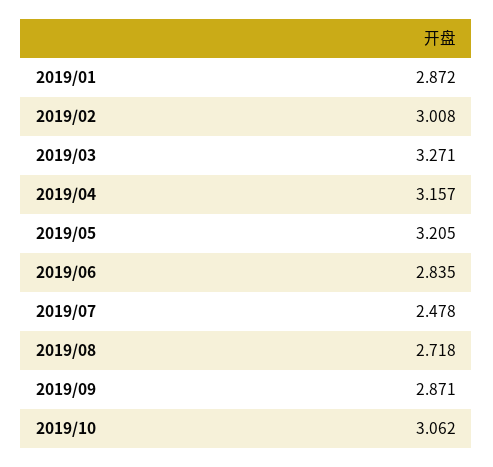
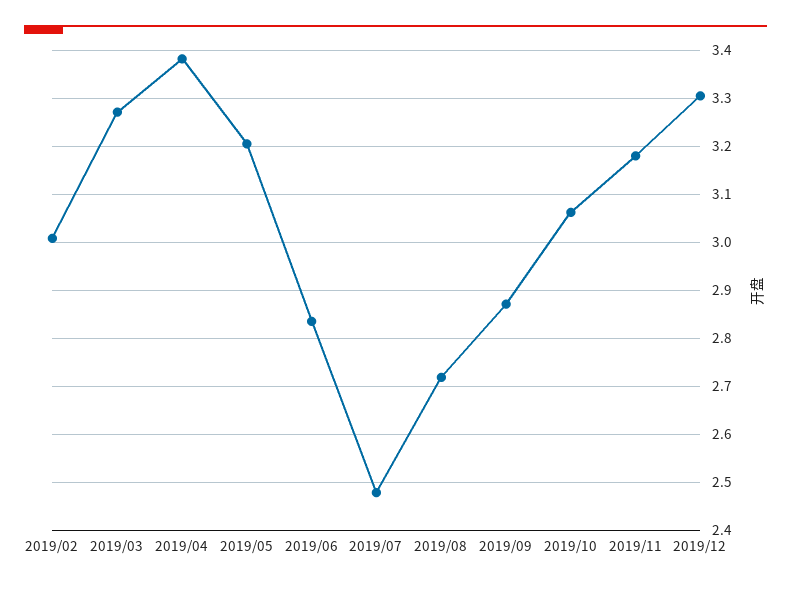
2019/01: 2.872 -> none
2019/04: 3.157 -> 3.38
2019/11: none -> 3.18
2019/12: none -> 3.3

